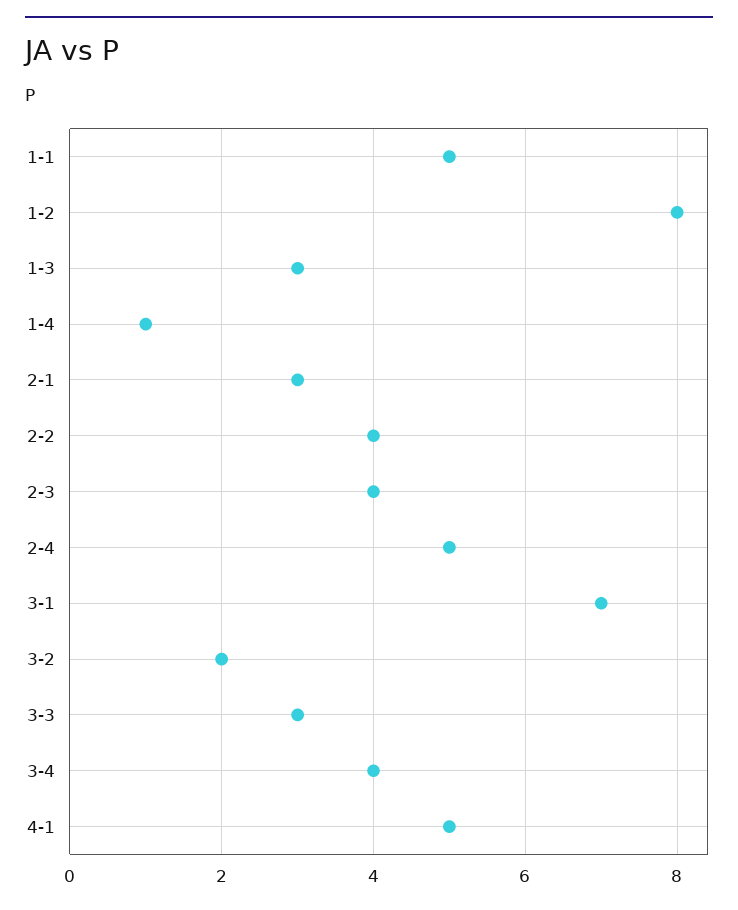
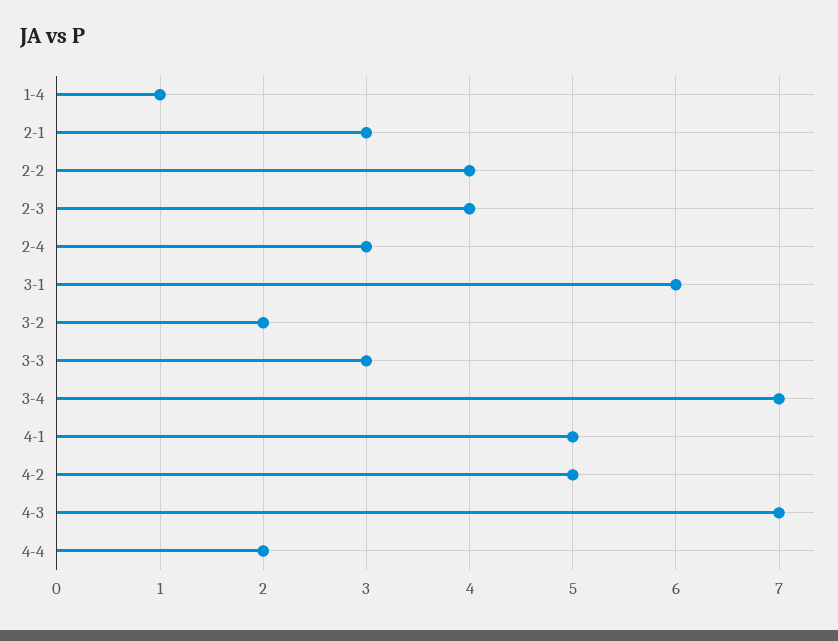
1-1: 5 -> none
1-2: 8 -> none
1-3: 3 -> none
2-4: 5 -> 3
3-1: 7 -> 6
3-4: 4 -> 7
4-2: none -> 5
4-3: none -> 7
4-4: none -> 2

